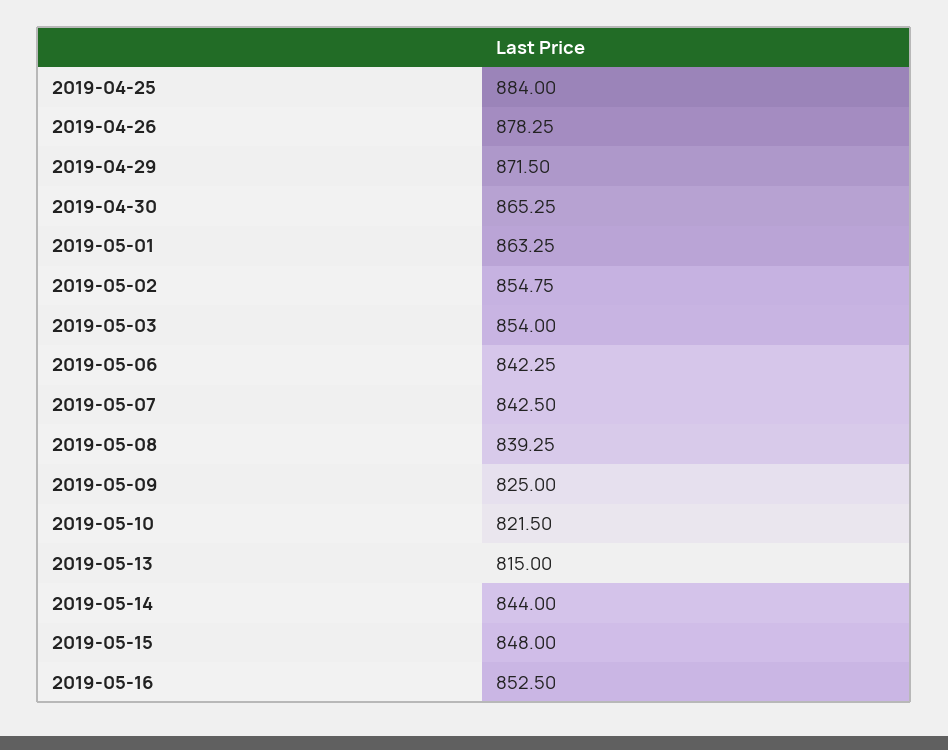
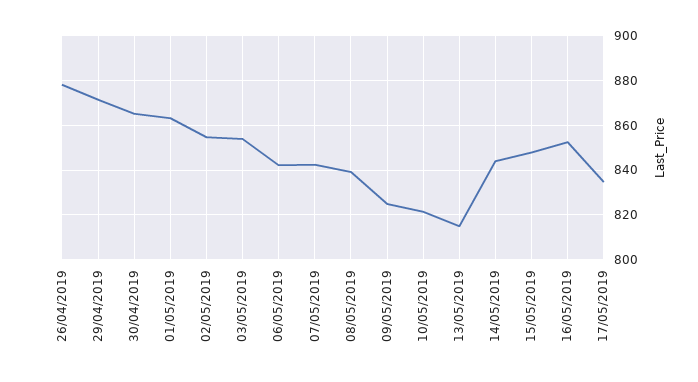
2019-04-25: 884 -> none
17/05/2019: none -> 835

